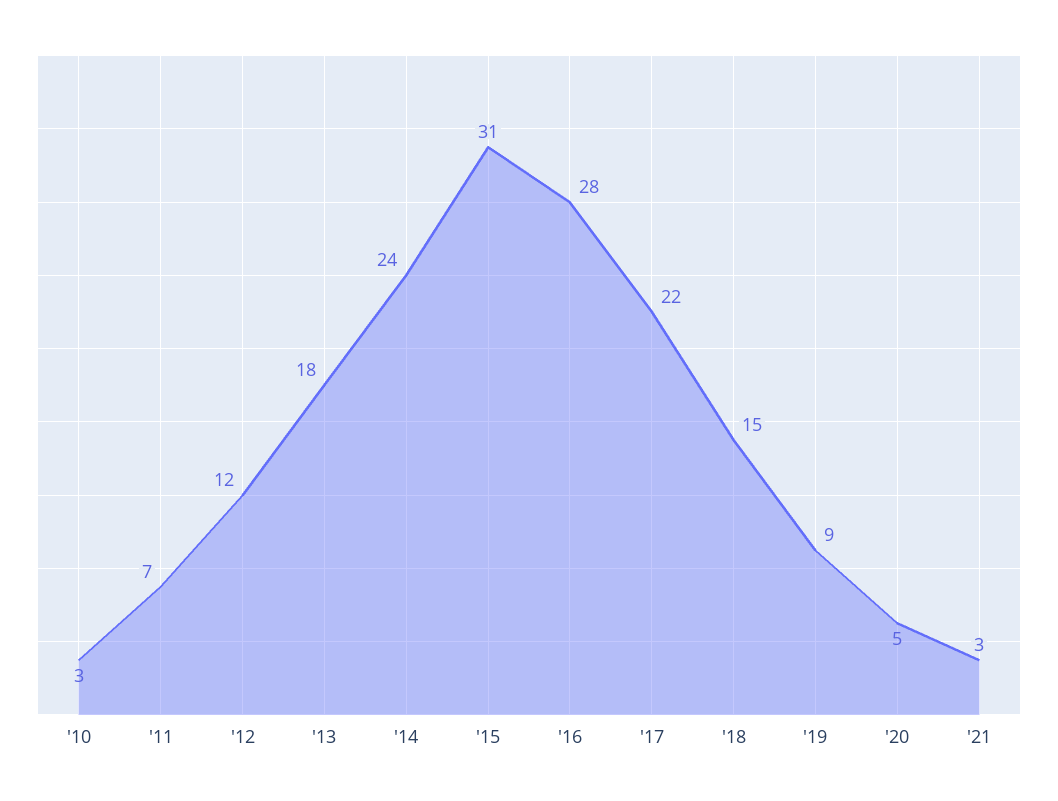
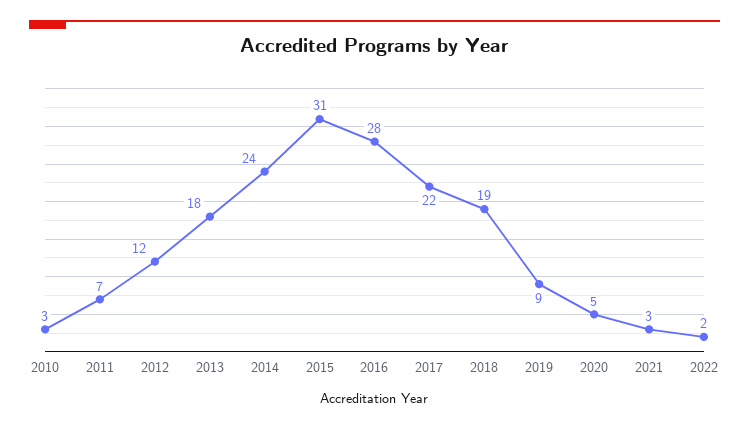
'18: 15 -> 19
2022: none -> 2

